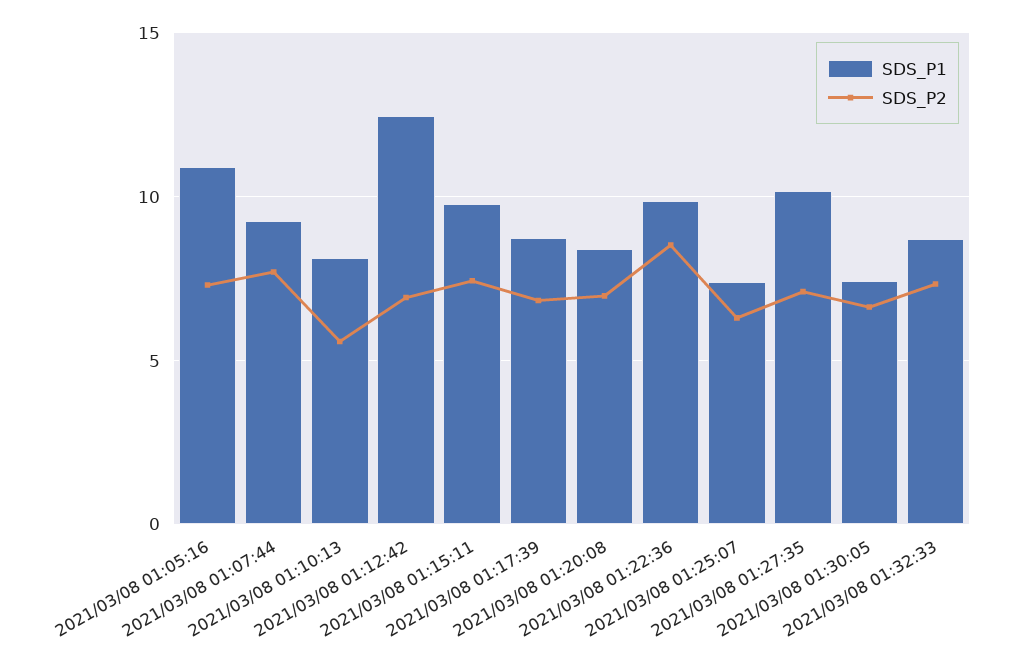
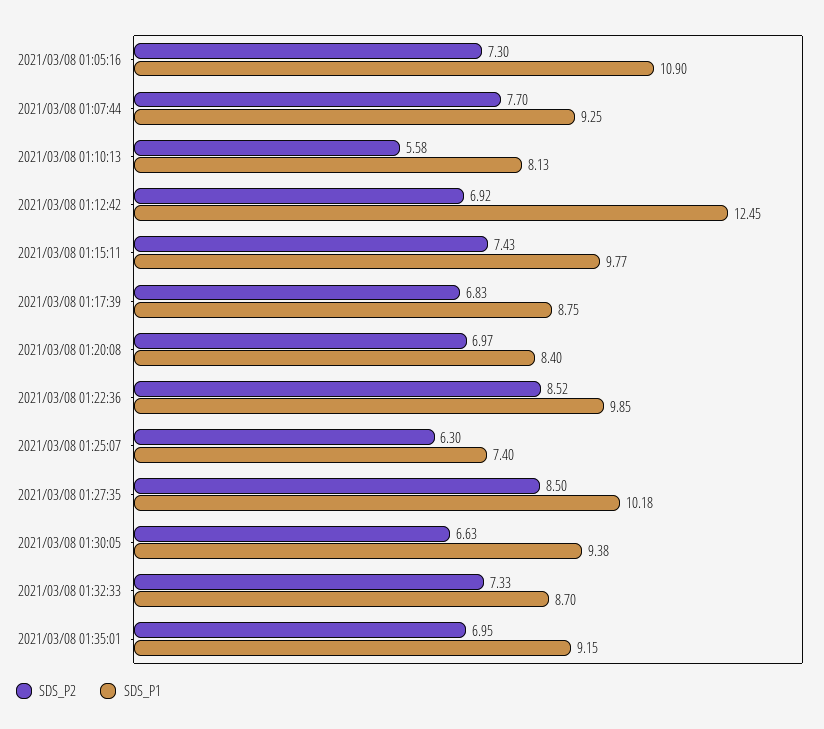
SDS_P2, 2021/03/08 01:27:35: 7 -> 8.5
SDS_P1, 2021/03/08 01:30:05: 7.5 -> 9.38
SDS_P2, 2021/03/08 01:35:01: none -> 6.95
SDS_P1, 2021/03/08 01:35:01: none -> 9.15

